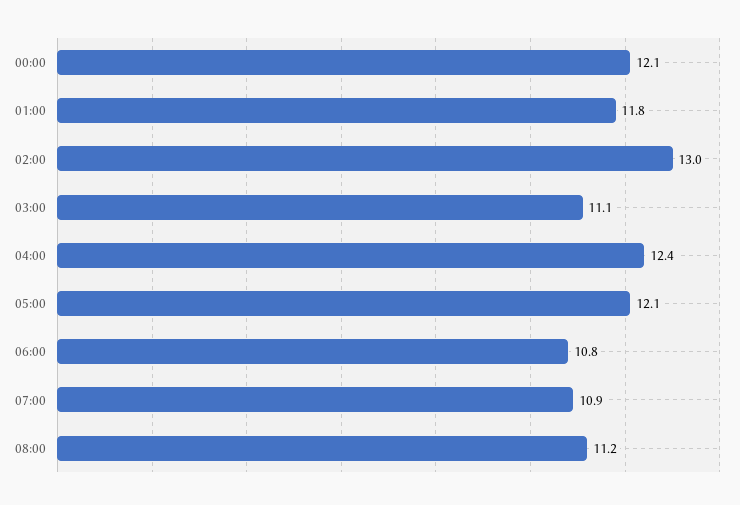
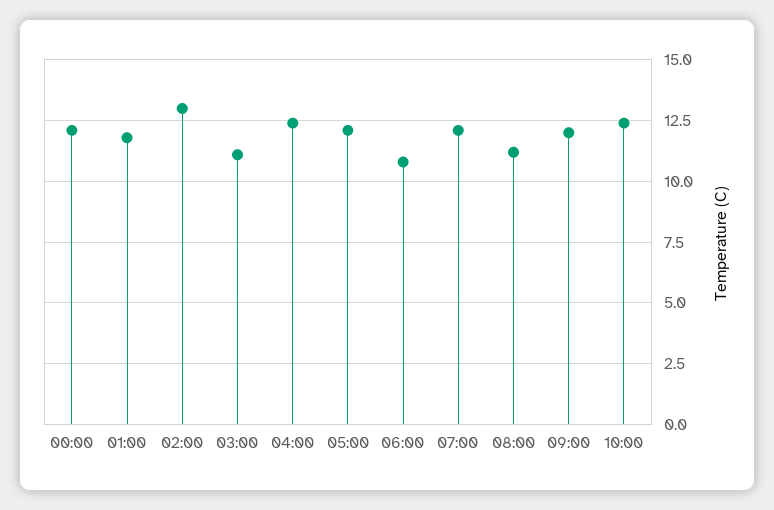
07:00: 10.9 -> 12
09:00: none -> 12
10:00: none -> 12.5

